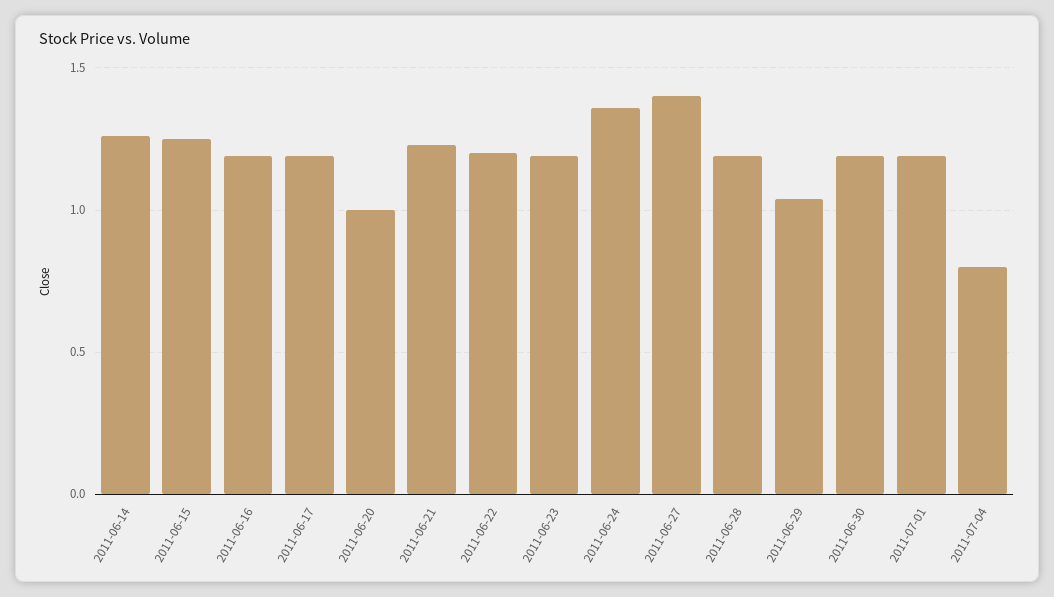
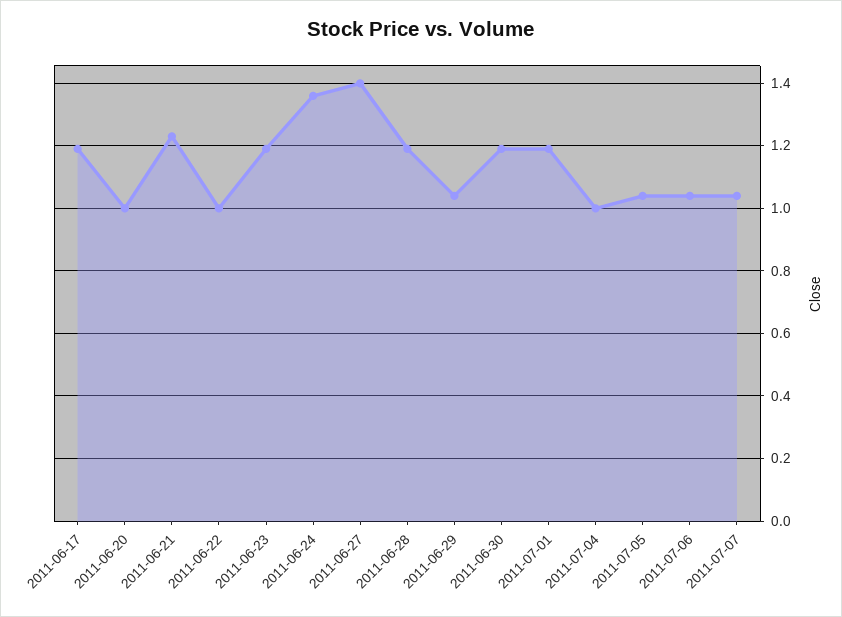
2011-06-14: 1.25 -> none
2011-06-15: 1.25 -> none
2011-06-16: 1.2 -> none
2011-06-22: 1.2 -> 1
2011-07-04: 0.8 -> 1
2011-07-05: none -> 1.05
2011-07-06: none -> 1.05
2011-07-07: none -> 1.05

